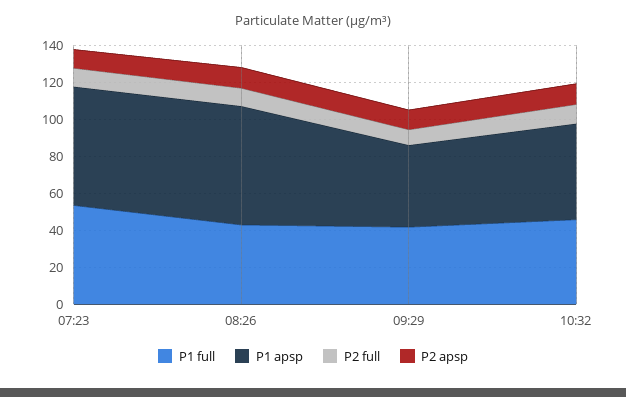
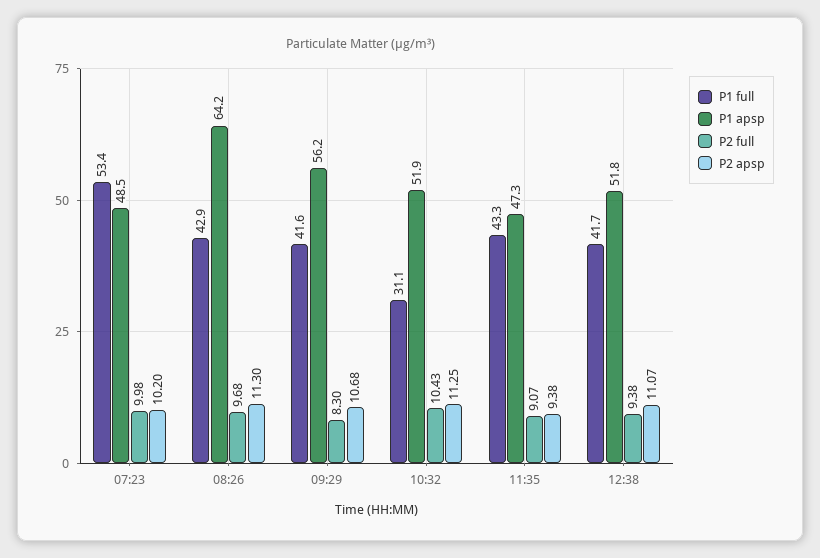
P1 apsp, 07:23: 65 -> 48.5
P1 apsp, 09:29: 45 -> 56.2
P1 full, 10:32: 45 -> 31.1
P1 full, 11:35: none -> 43.3
P1 apsp, 11:35: none -> 47.3
P2 full, 11:35: none -> 9.07
P2 apsp, 11:35: none -> 9.38
P1 full, 12:38: none -> 41.7
P1 apsp, 12:38: none -> 51.8
P2 full, 12:38: none -> 9.38
P2 apsp, 12:38: none -> 11.07

